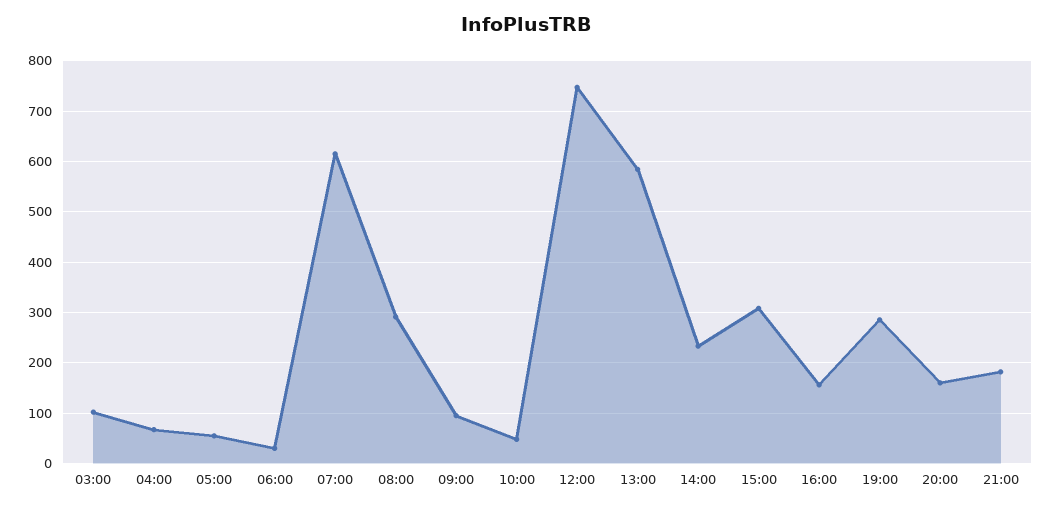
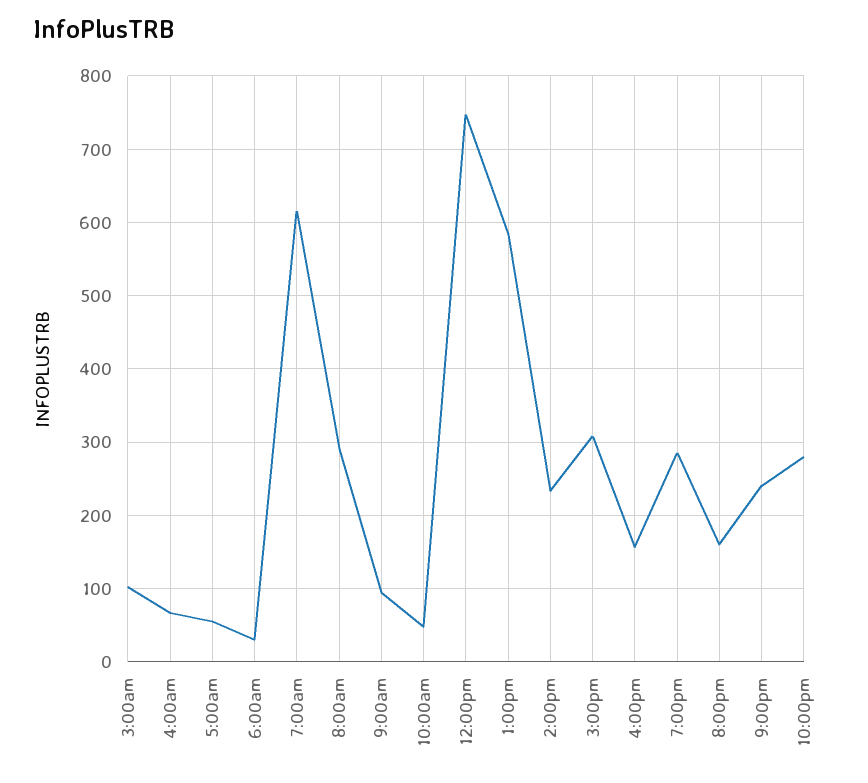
21:00: 180 -> 240
10:00pm: none -> 280

